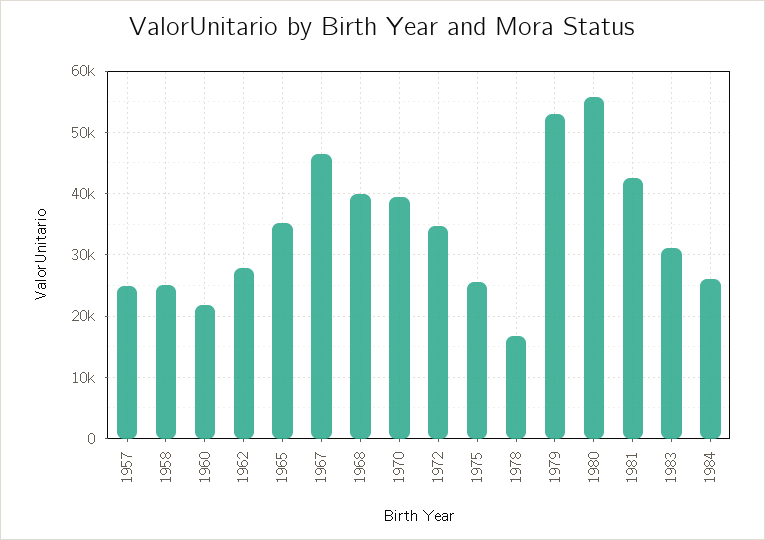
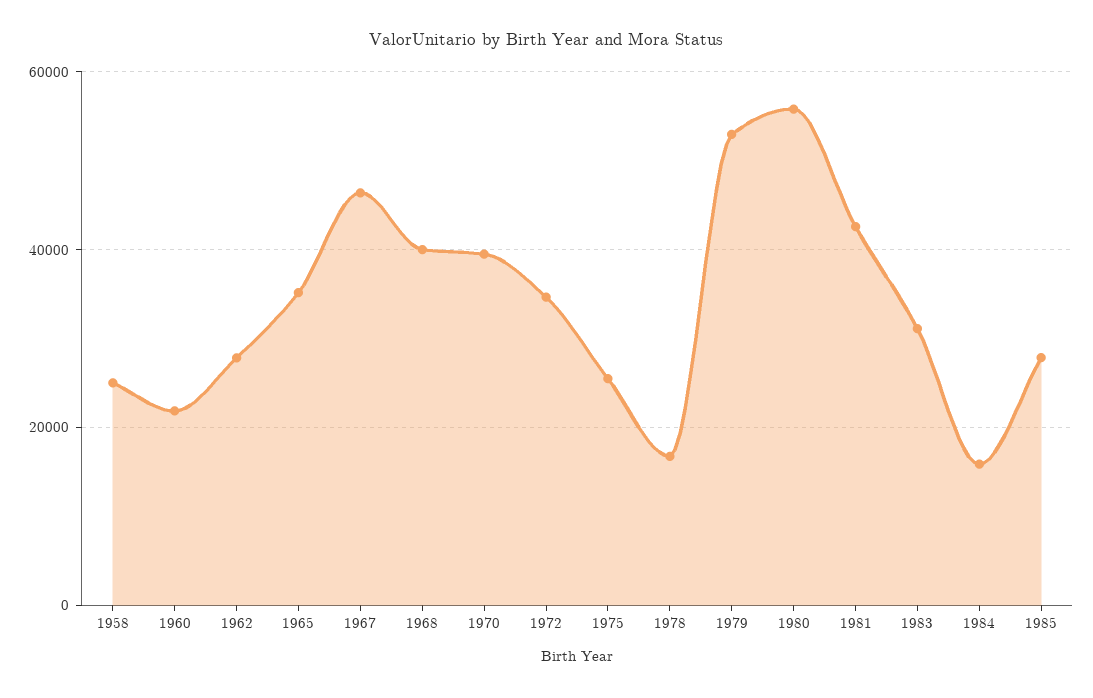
1957: 25000 -> none
1984: 26000 -> 16000
1985: none -> 28000

